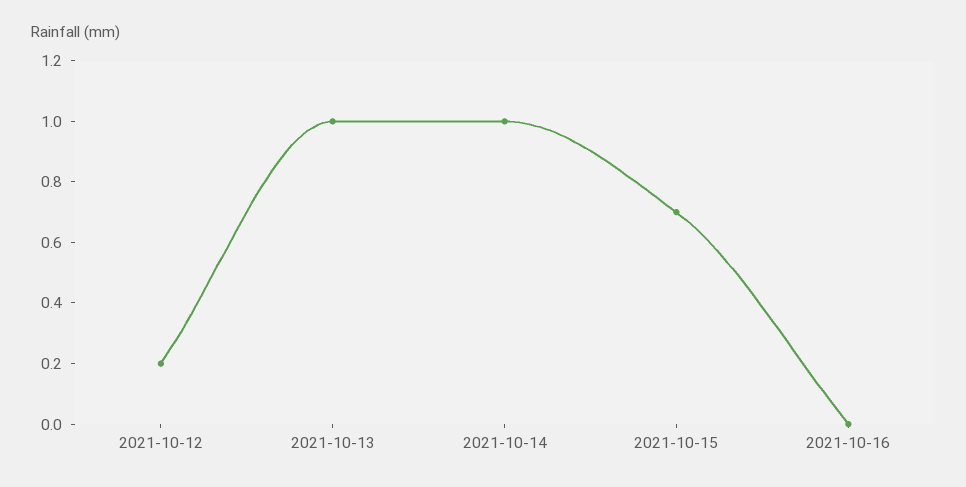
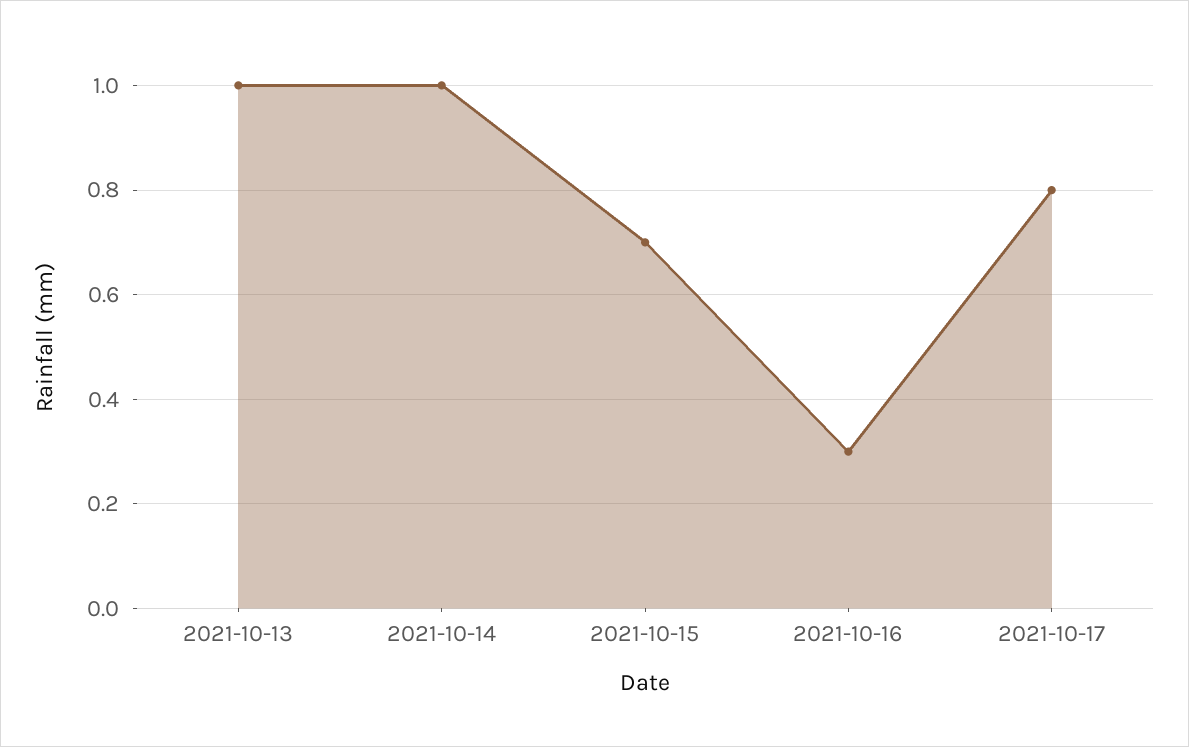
2021-10-12: 0.2 -> none
2021-10-16: 0 -> 0.3
2021-10-17: none -> 0.8

